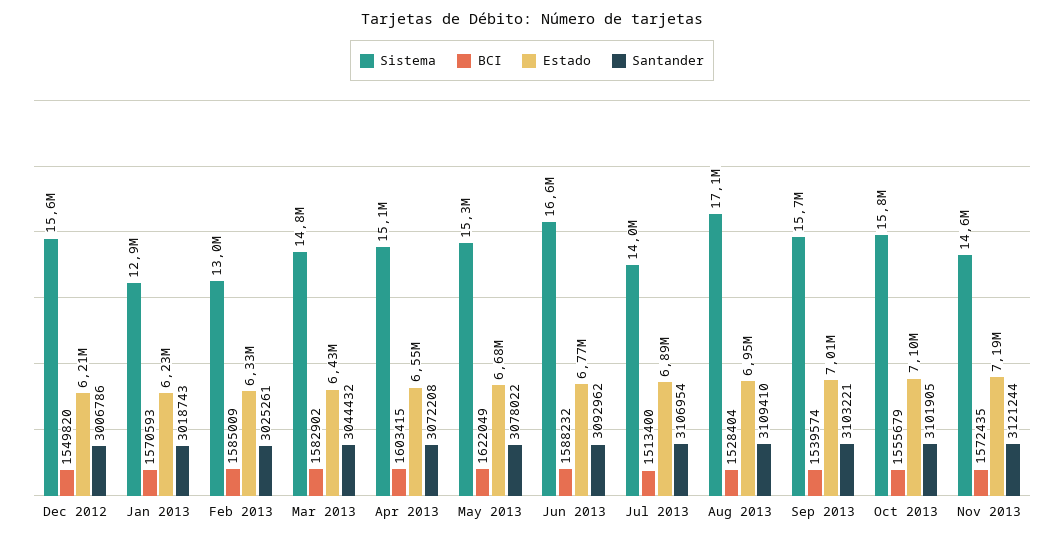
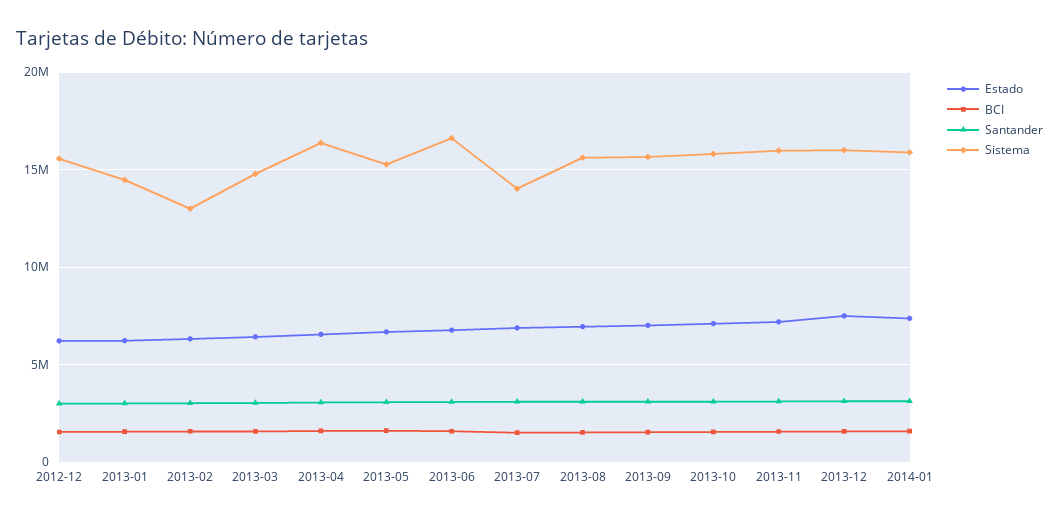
Sistema, Jan 2013: 12900000 -> 14500000
Sistema, Apr 2013: 15100000 -> 16500000
Sistema, Aug 2013: 17100000 -> 15500000
Sistema, Nov 2013: 14600000 -> 16000000
Estado, 2013-12: none -> 7500000
BCI, 2013-12: none -> 1500000
Santander, 2013-12: none -> 3000000
Sistema, 2013-12: none -> 16000000
Estado, 2014-01: none -> 7500000
BCI, 2014-01: none -> 1500000
Santander, 2014-01: none -> 3000000
Sistema, 2014-01: none -> 16000000

